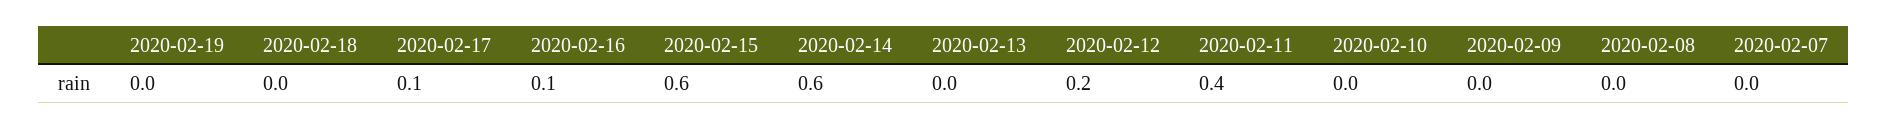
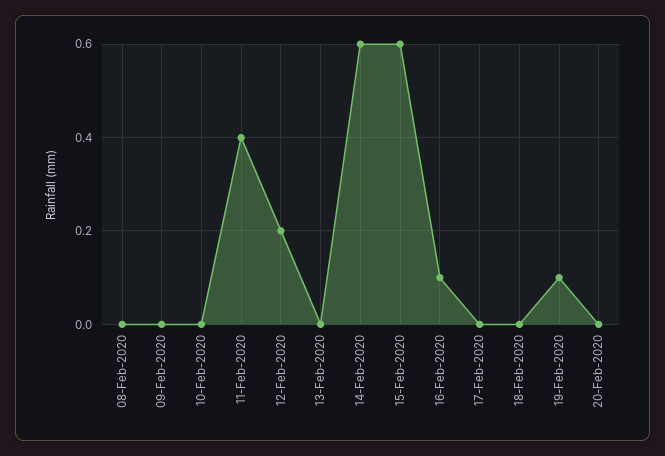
2020-02-19: 0 -> 0.1
2020-02-17: 0.1 -> 0
2020-02-07: 0 -> none
20-Feb-2020: none -> 0

